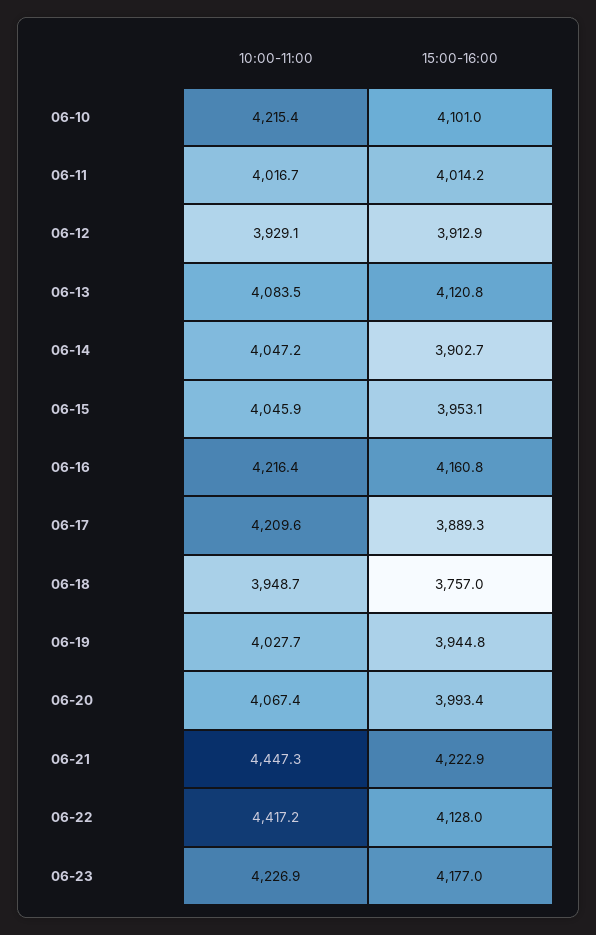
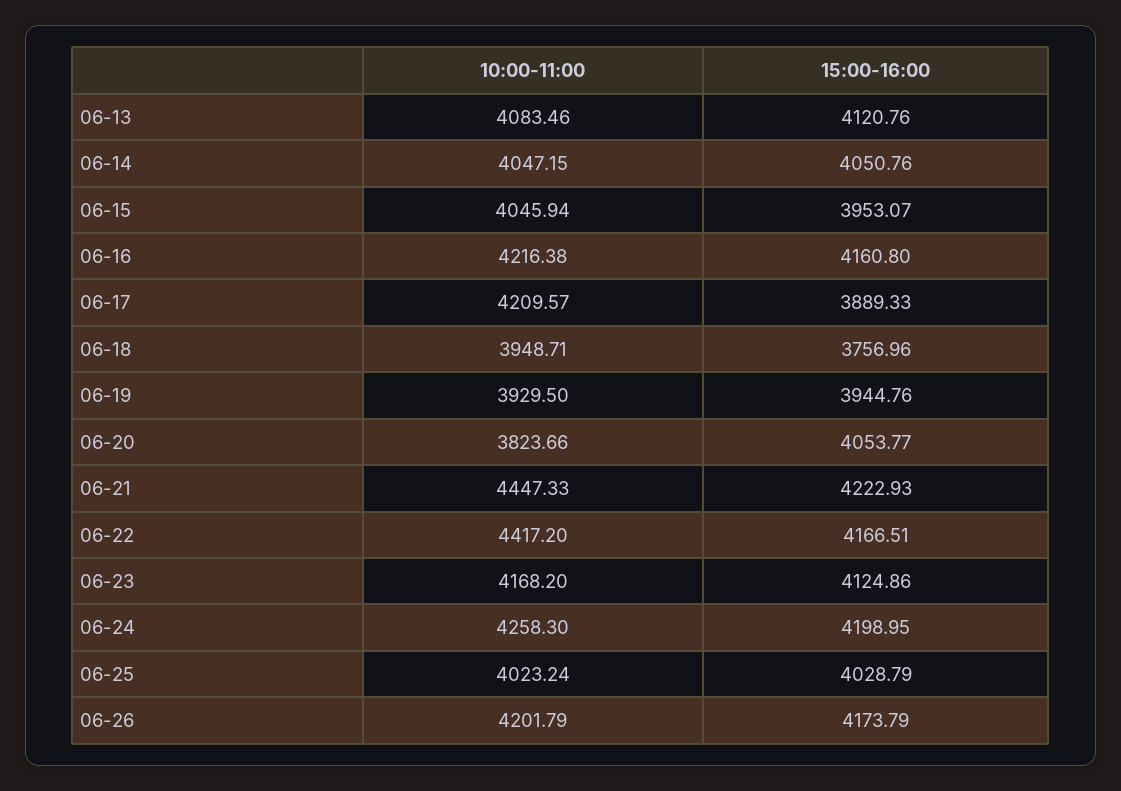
10:00-11:00, 06-10: 4215.4 -> none
15:00-16:00, 06-10: 4101 -> none
10:00-11:00, 06-11: 4016.7 -> none
15:00-16:00, 06-11: 4014.2 -> none
10:00-11:00, 06-12: 3929.1 -> none
15:00-16:00, 06-12: 3912.9 -> none
15:00-16:00, 06-14: 3902.7 -> 4050.76
10:00-11:00, 06-19: 4027.7 -> 3929.5
10:00-11:00, 06-20: 4067.4 -> 3823.66
15:00-16:00, 06-20: 3993.4 -> 4053.77
15:00-16:00, 06-22: 4128 -> 4166.51
10:00-11:00, 06-23: 4226.9 -> 4168.2
15:00-16:00, 06-23: 4177 -> 4124.86
10:00-11:00, 06-24: none -> 4258.3
15:00-16:00, 06-24: none -> 4198.95
10:00-11:00, 06-25: none -> 4023.24
15:00-16:00, 06-25: none -> 4028.79
10:00-11:00, 06-26: none -> 4201.79
15:00-16:00, 06-26: none -> 4173.79

